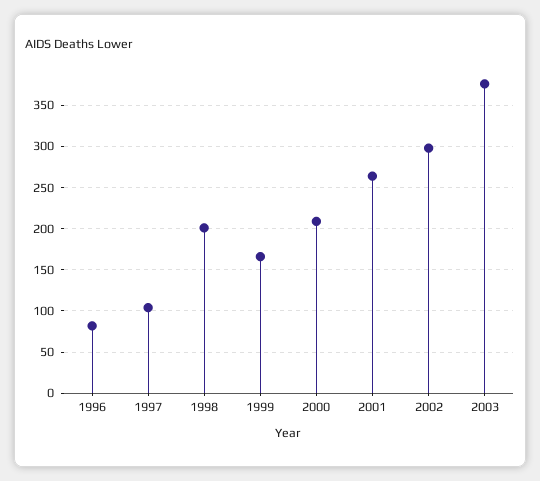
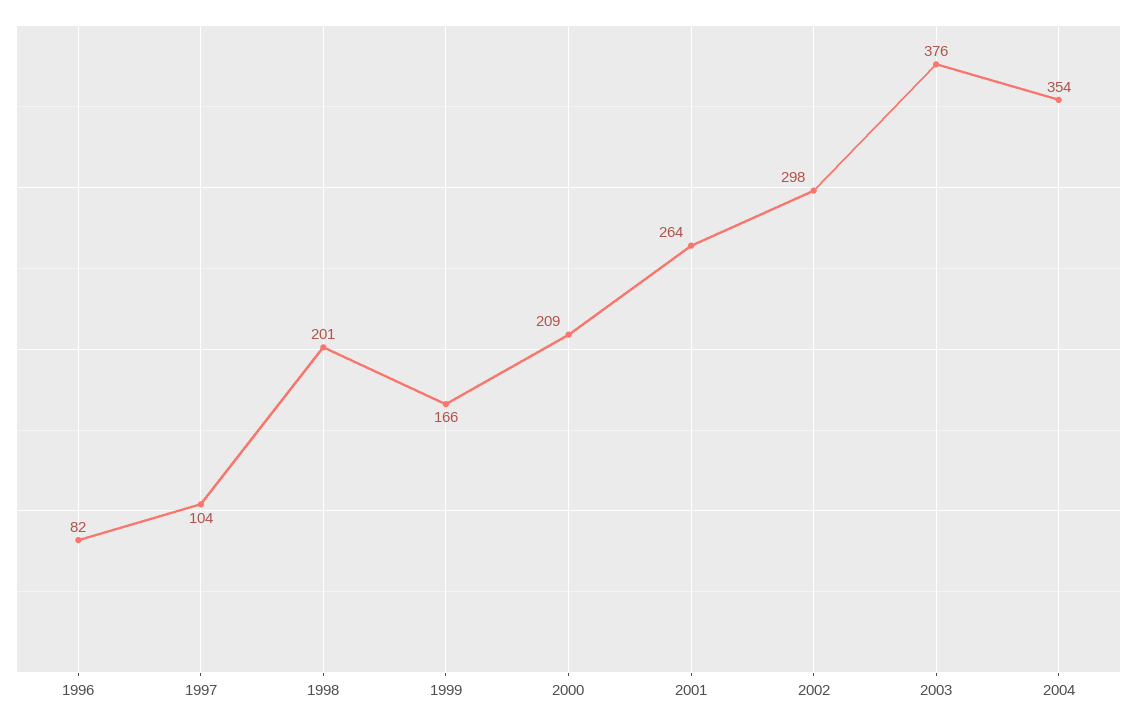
2004: none -> 354

